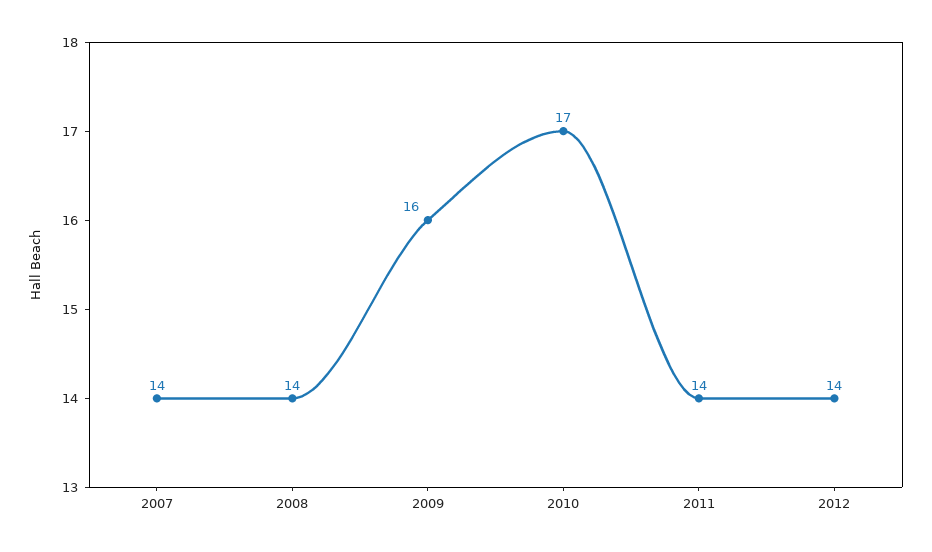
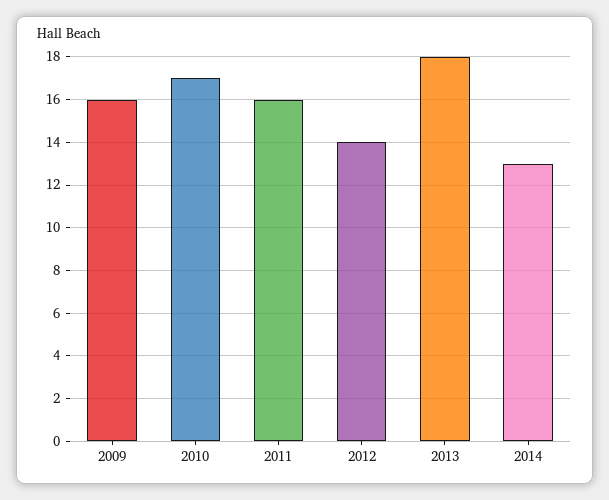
2007: 14 -> none
2008: 14 -> none
2011: 14 -> 16
2013: none -> 18
2014: none -> 13

